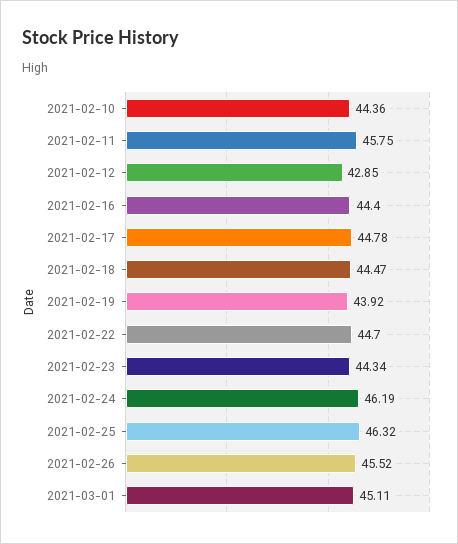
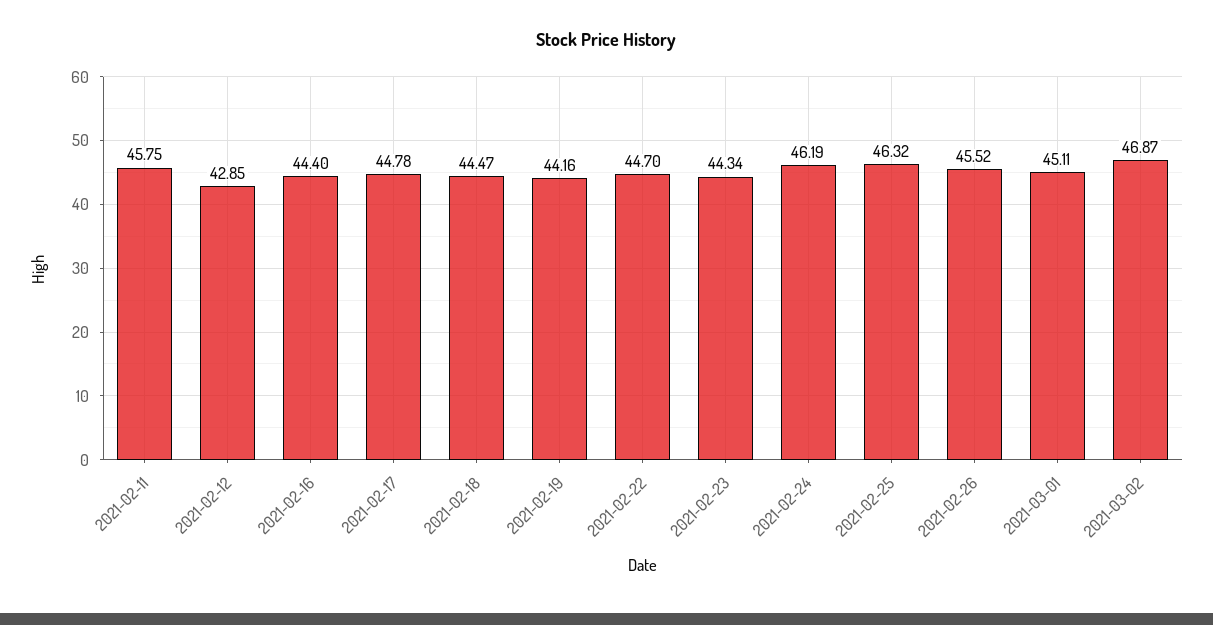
2021-02-10: 44.36 -> none
2021-02-19: 43.92 -> 44.16
2021-03-02: none -> 46.87

